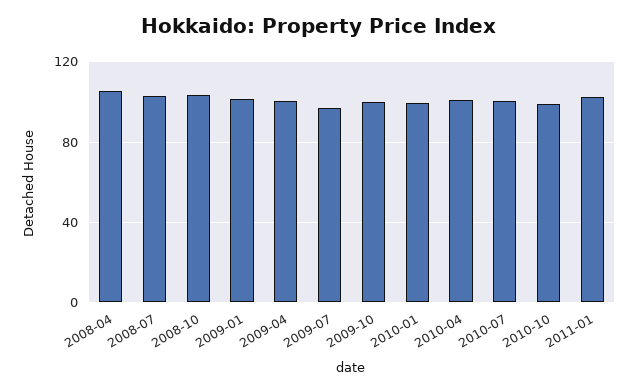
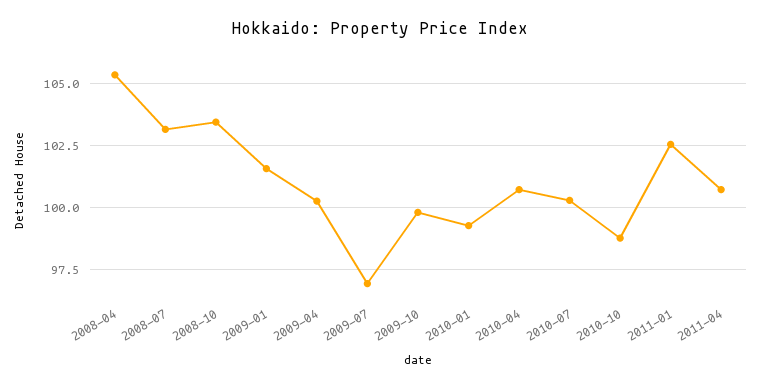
2011-04: none -> 100.75

